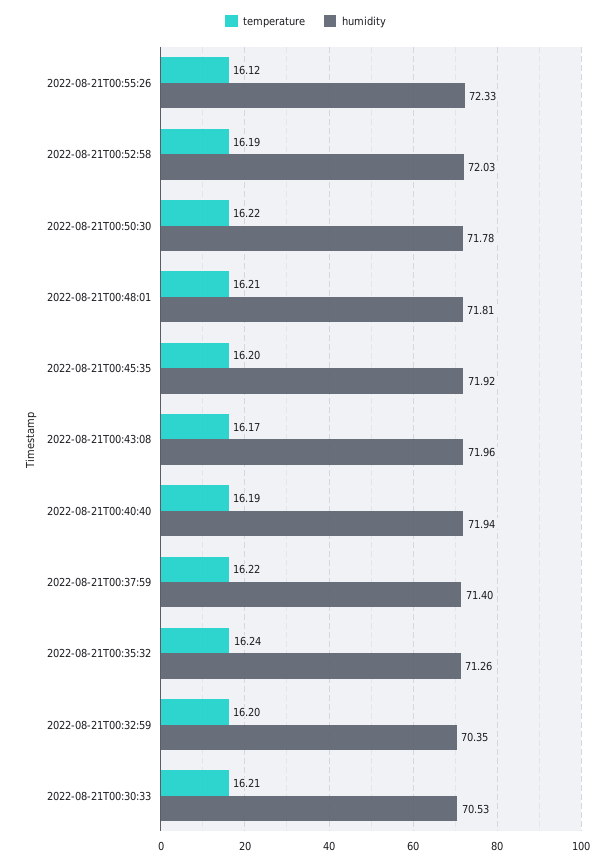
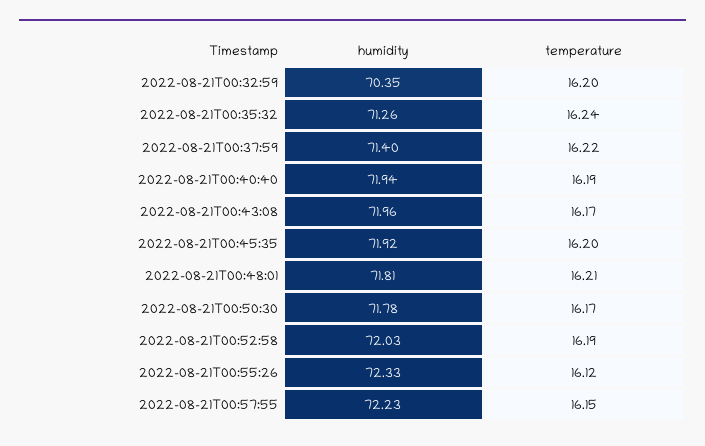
temperature, 2022-08-21T00:50:30: 16.22 -> 16.17
temperature, 2022-08-21T00:30:33: 16.21 -> none
humidity, 2022-08-21T00:30:33: 70.53 -> none
humidity, 2022-08-21T00:57:55: none -> 72.23
temperature, 2022-08-21T00:57:55: none -> 16.15

